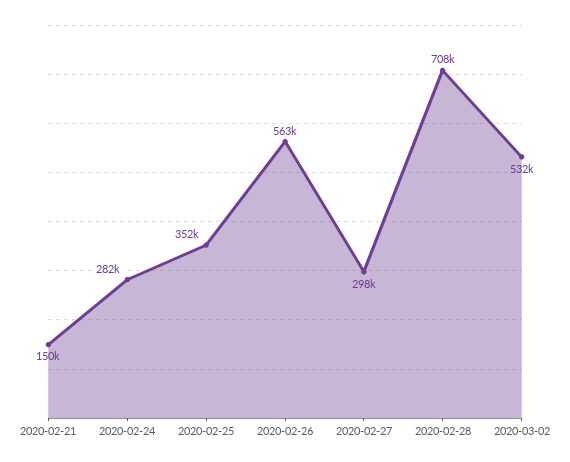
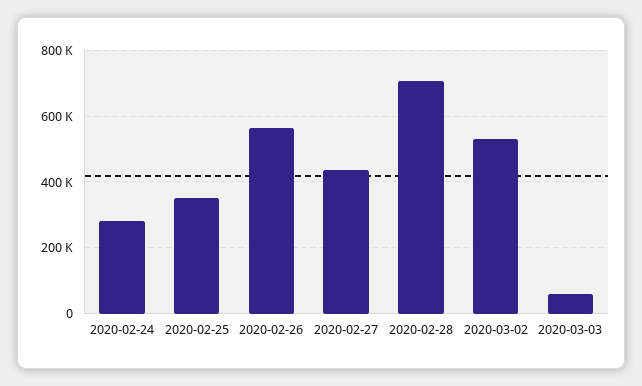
2020-02-21: 150000 -> none
2020-02-27: 298000 -> 440000
2020-03-03: none -> 60000

